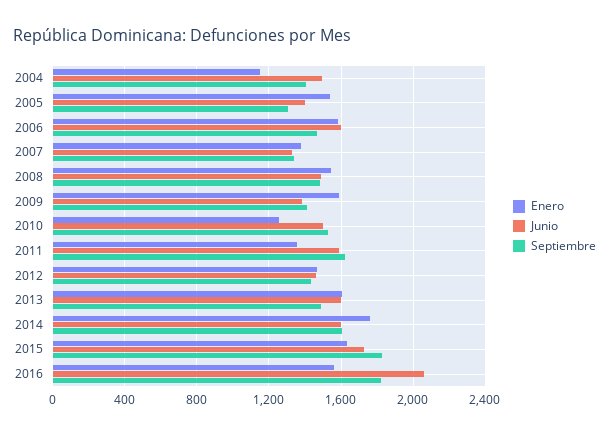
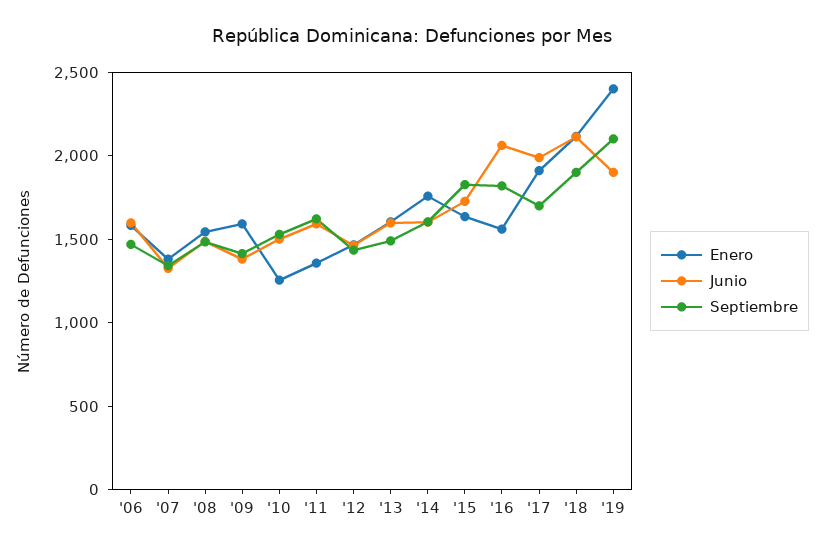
Enero, 2004: 1150 -> none
Junio, 2004: 1500 -> none
Septiembre, 2004: 1400 -> none
Enero, 2005: 1550 -> none
Junio, 2005: 1400 -> none
Septiembre, 2005: 1300 -> none
Enero, '17: none -> 1900
Junio, '17: none -> 2000
Septiembre, '17: none -> 1700
Enero, '18: none -> 2100
Junio, '18: none -> 2100
Septiembre, '18: none -> 1900
Enero, '19: none -> 2400
Junio, '19: none -> 1900
Septiembre, '19: none -> 2100

